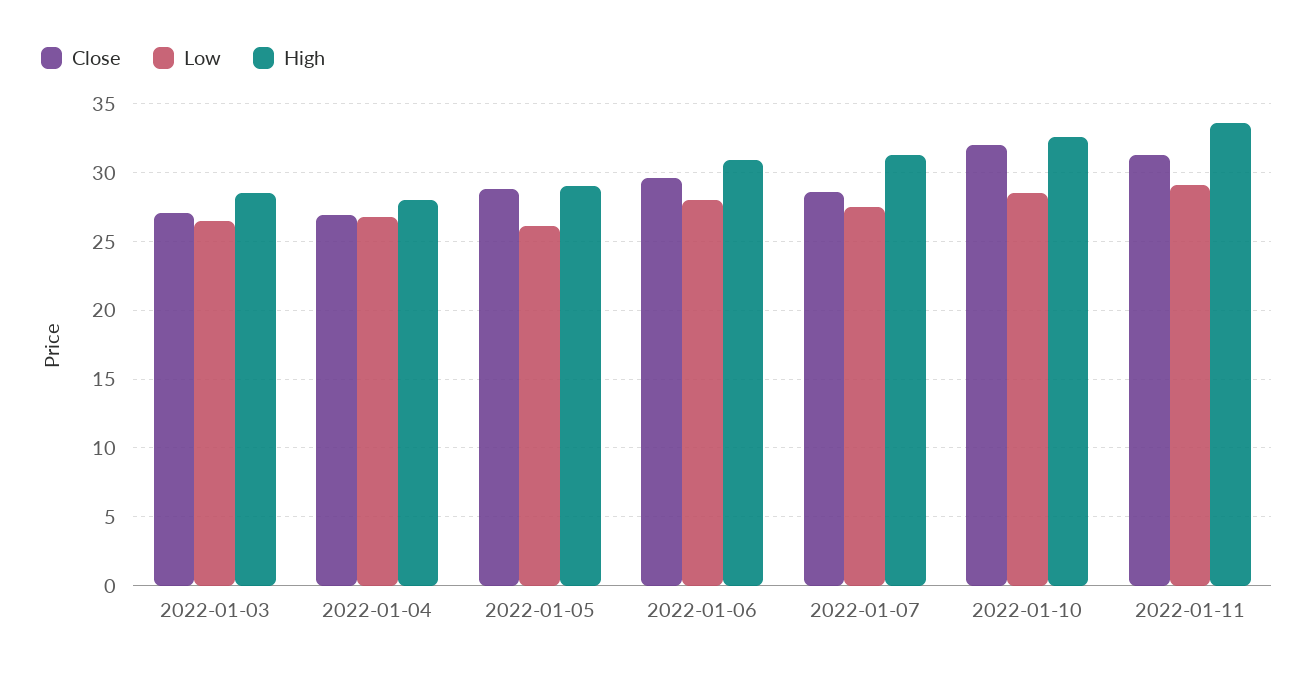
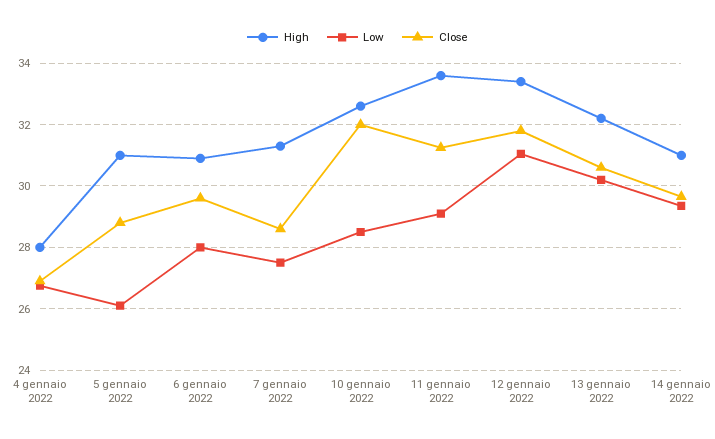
Close, 2022-01-03: 27 -> none
Low, 2022-01-03: 26.5 -> none
High, 2022-01-03: 28.5 -> none
High, 2022-01-05: 29 -> 31
High, 12 gennaio 2022: none -> 33.4
Low, 12 gennaio 2022: none -> 31
Close, 12 gennaio 2022: none -> 31.8
High, 13 gennaio 2022: none -> 32.2
Low, 13 gennaio 2022: none -> 30.2
Close, 13 gennaio 2022: none -> 30.6
High, 14 gennaio 2022: none -> 31
Low, 14 gennaio 2022: none -> 29.4
Close, 14 gennaio 2022: none -> 29.6

